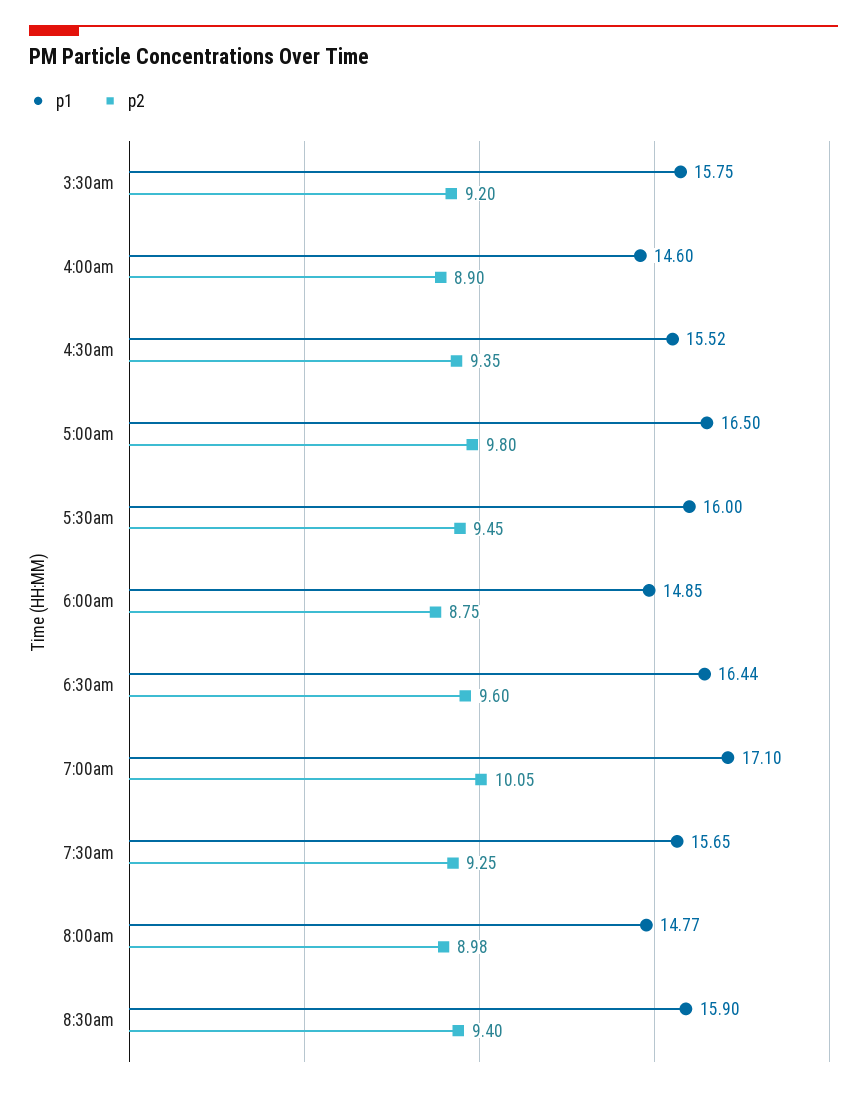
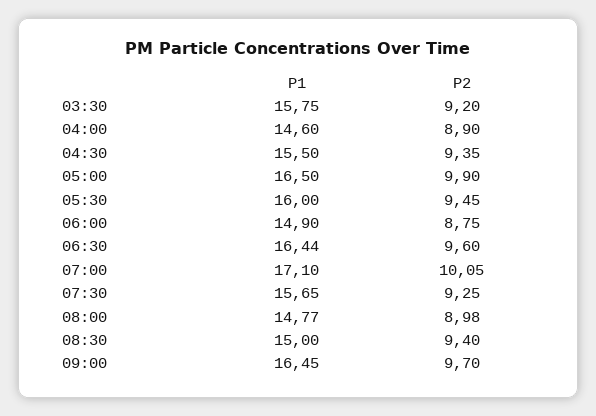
p1, 4:30am: 15.52 -> 15.5
p2, 5:00am: 9.8 -> 9.9
p1, 6:00am: 14.85 -> 14.9
p1, 8:30am: 15.9 -> 15
p1, 09:00: none -> 16.45
p2, 09:00: none -> 9.7

